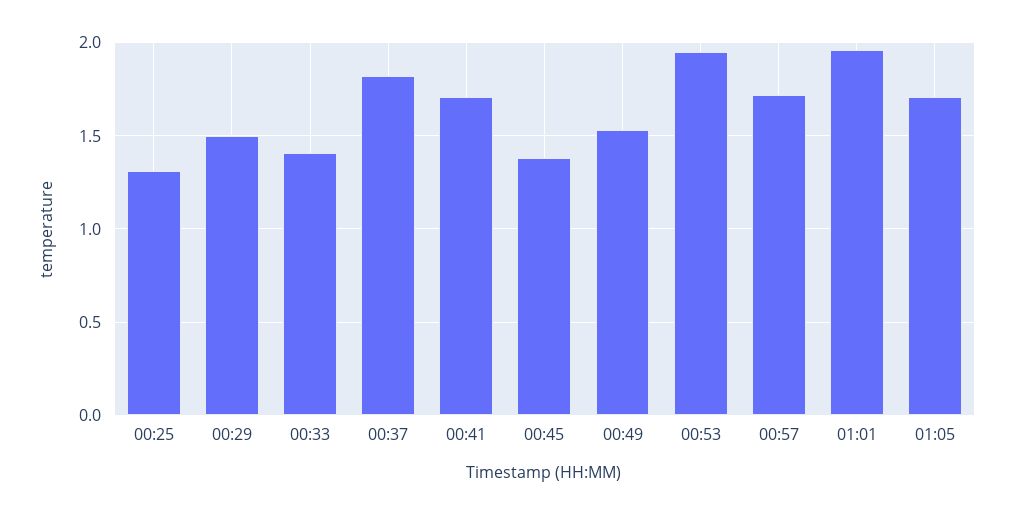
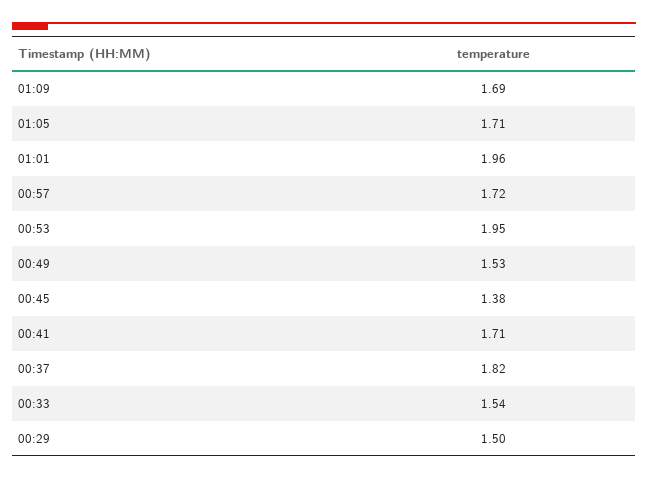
00:25: 1.3 -> none
00:33: 1.4 -> 1.54
01:09: none -> 1.69

